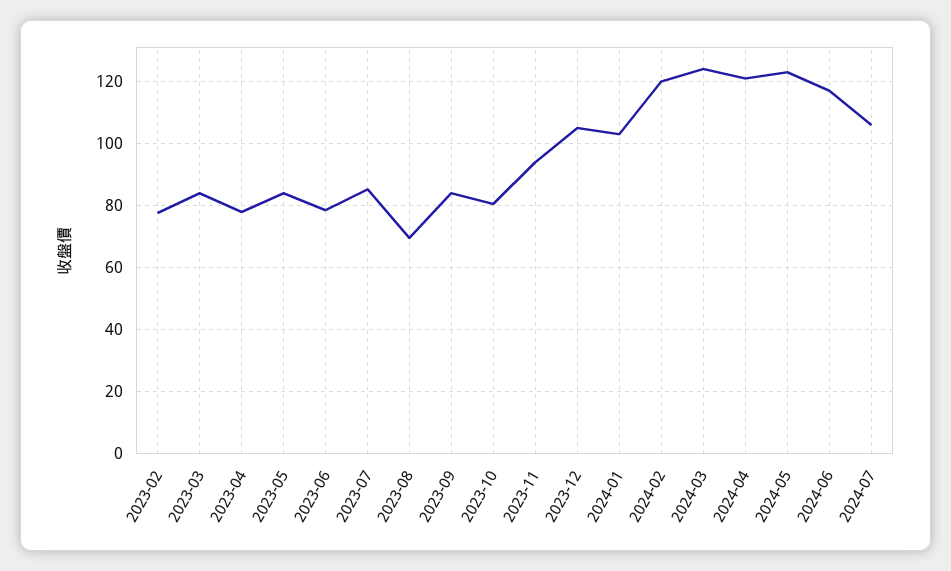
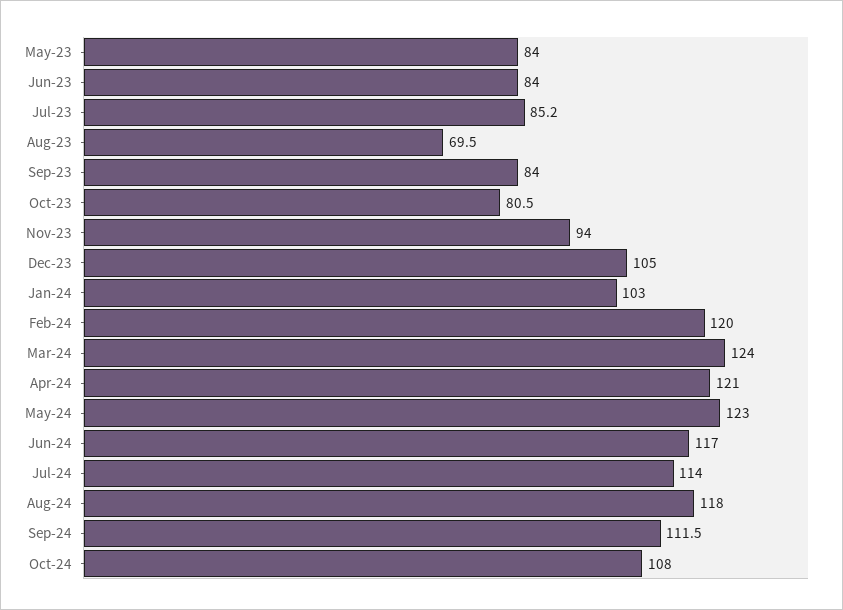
2023-02: 78 -> none
2023-03: 84 -> none
2023-04: 78 -> none
2023-06: 78 -> 84
2024-07: 106 -> 114
Aug-24: none -> 118
Sep-24: none -> 111.5
Oct-24: none -> 108

